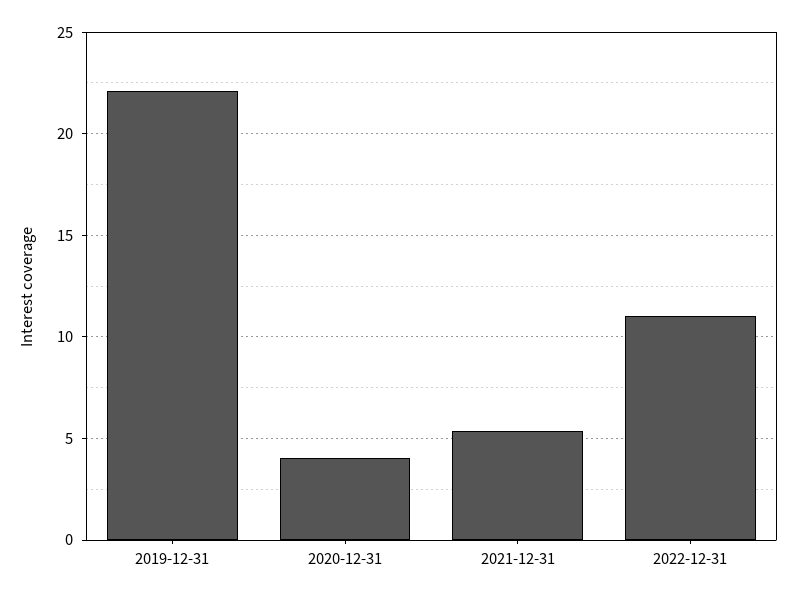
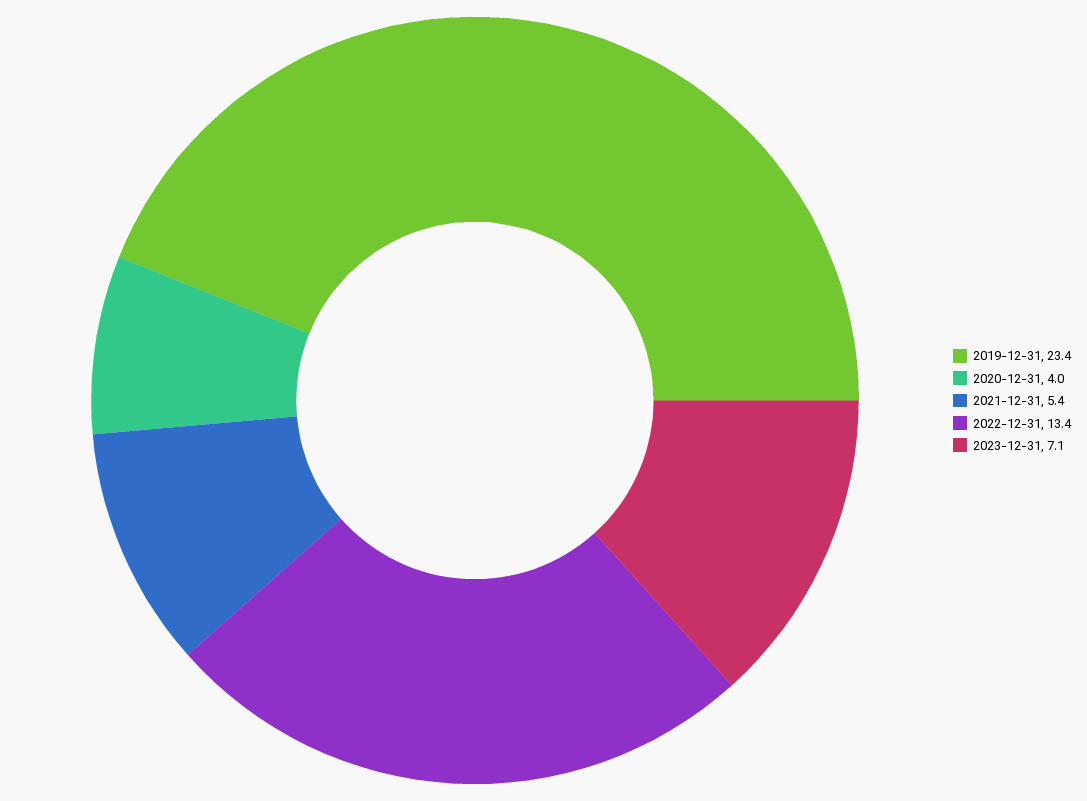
2019-12-31: 22 -> 23.4
2022-12-31: 11 -> 13.4
2023-12-31: none -> 7.1

